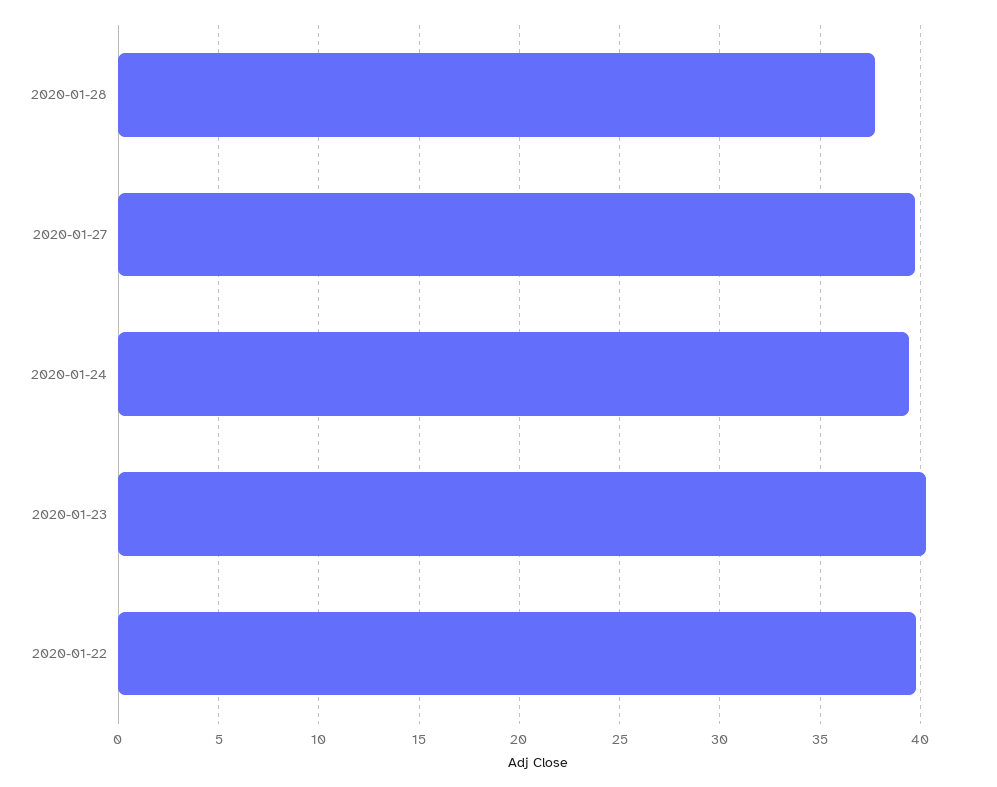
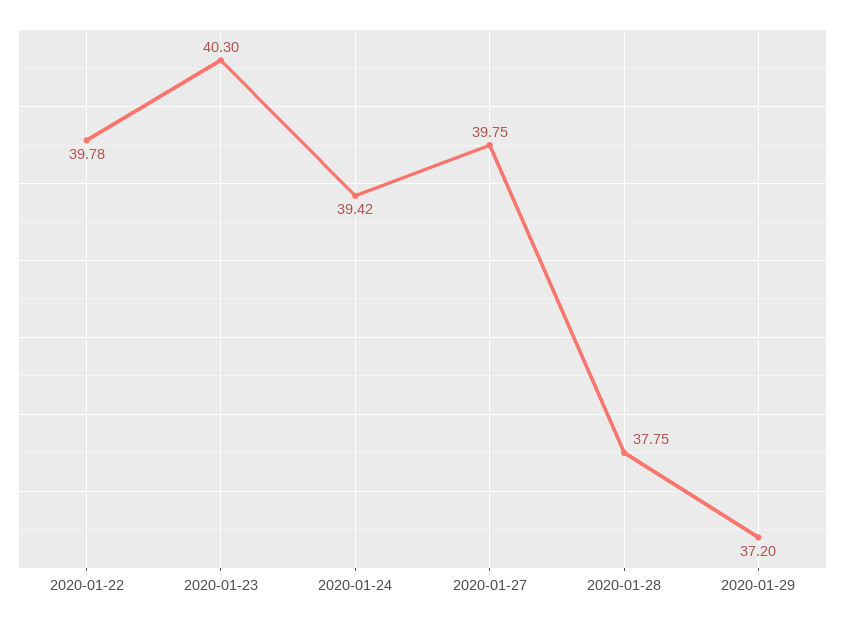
2020-01-29: none -> 37.2

